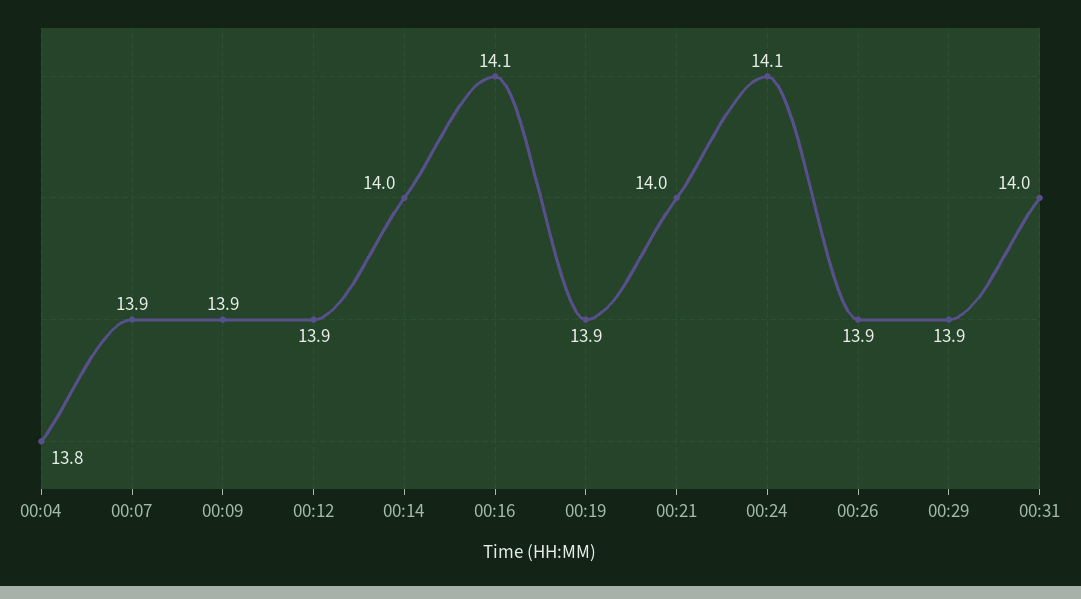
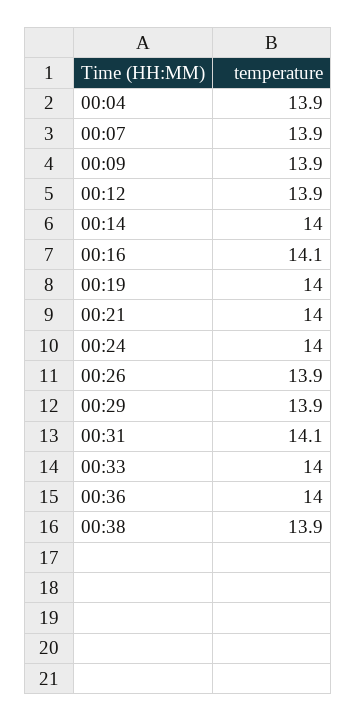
00:04: 13.8 -> 13.9
00:19: 13.9 -> 14
00:24: 14.1 -> 14
00:31: 14 -> 14.1
00:33: none -> 14
00:36: none -> 14
00:38: none -> 13.9

